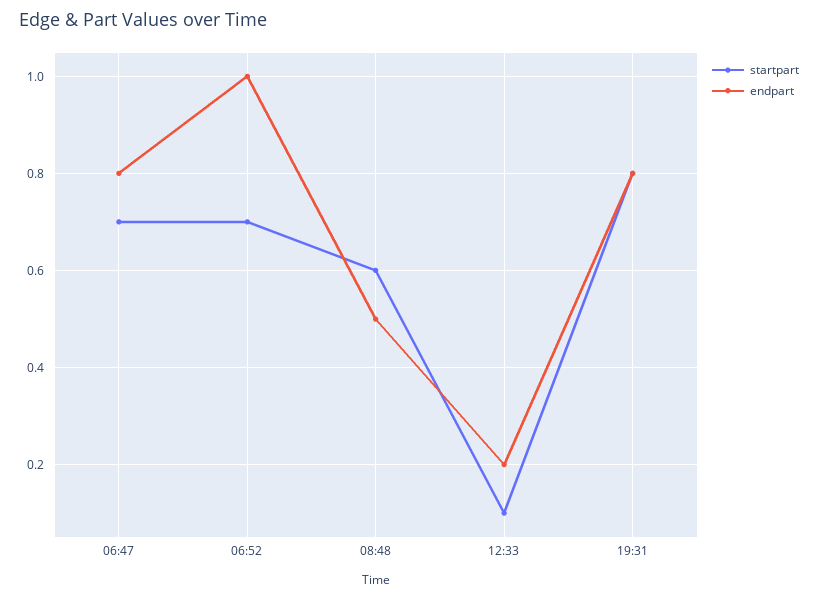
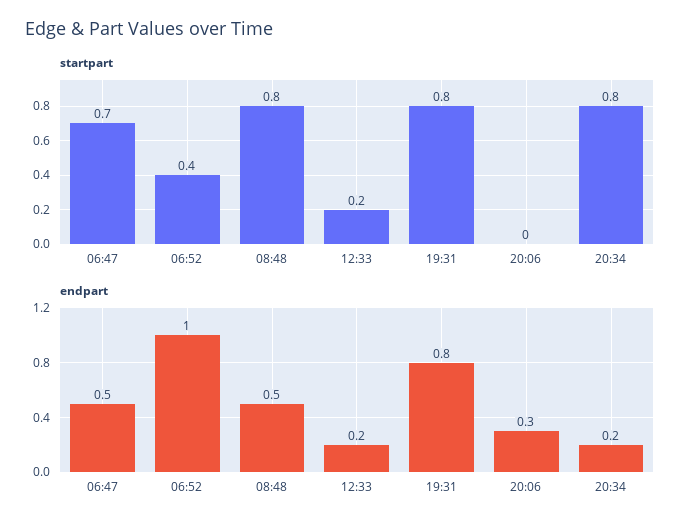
endpart, 06:47: 0.8 -> 0.5
startpart, 06:52: 0.7 -> 0.4
startpart, 08:48: 0.6 -> 0.8
startpart, 12:33: 0.1 -> 0.2
startpart, 20:06: none -> 0
startpart, 20:34: none -> 0.8
endpart, 20:06: none -> 0.3
endpart, 20:34: none -> 0.2

